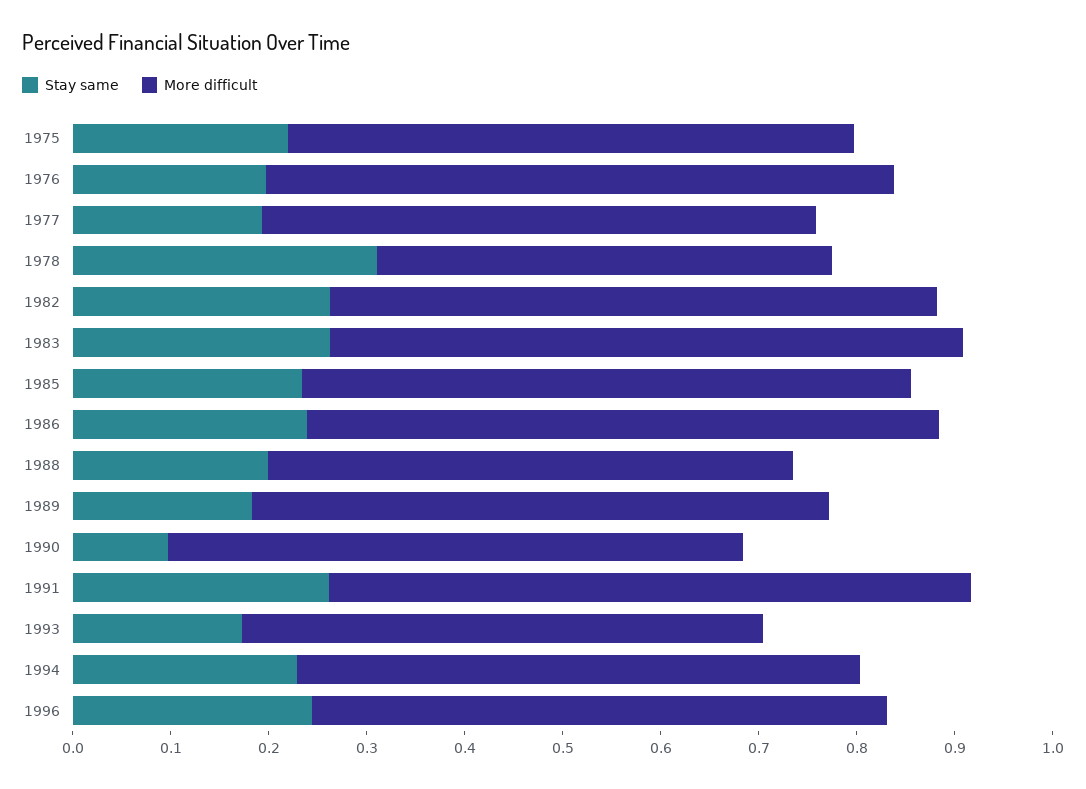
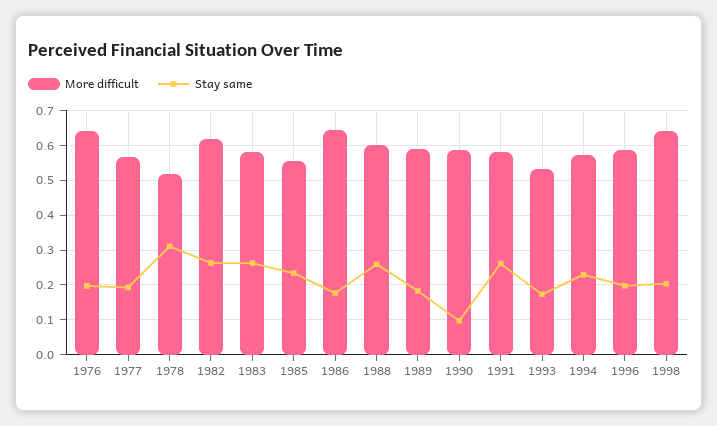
Stay same, 1975: 0.22 -> none
More difficult, 1975: 0.58 -> none
More difficult, 1978: 0.46 -> 0.52
More difficult, 1983: 0.64 -> 0.58
More difficult, 1985: 0.62 -> 0.56
Stay same, 1986: 0.24 -> 0.18
Stay same, 1988: 0.2 -> 0.26
More difficult, 1988: 0.54 -> 0.6
More difficult, 1991: 0.66 -> 0.58
Stay same, 1996: 0.24 -> 0.2
More difficult, 1998: none -> 0.64
Stay same, 1998: none -> 0.2

